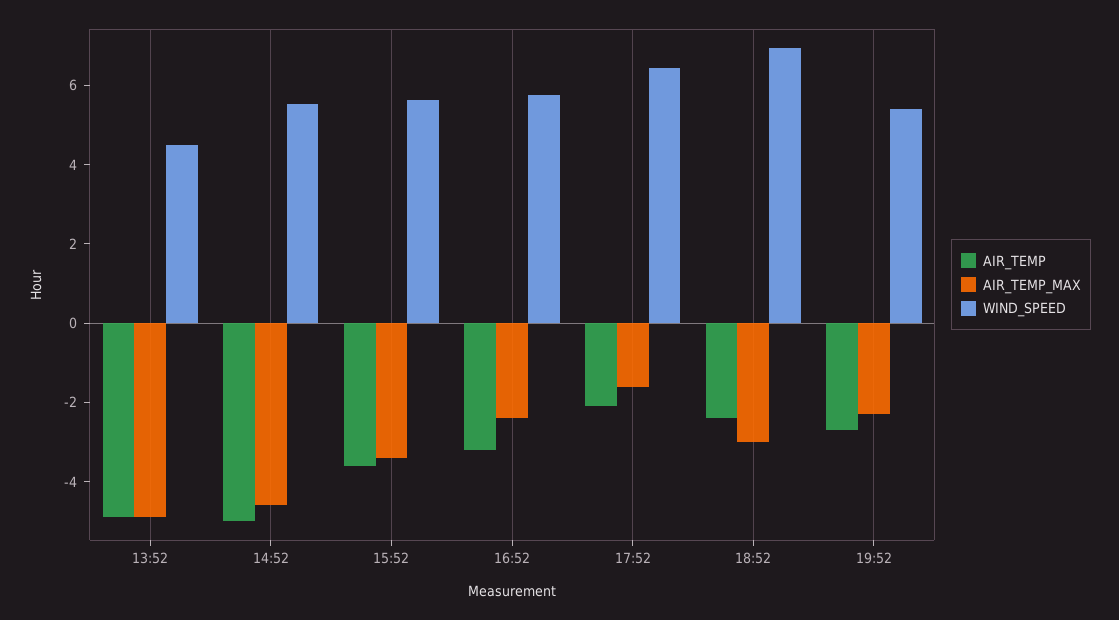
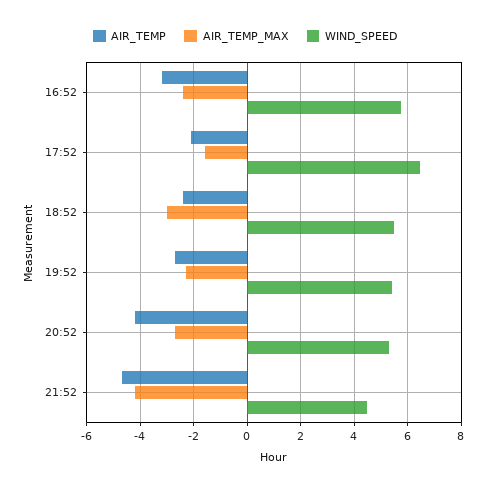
AIR_TEMP, 13:52: -5 -> none
AIR_TEMP_MAX, 13:52: -5 -> none
WIND_SPEED, 13:52: 4.5 -> none
AIR_TEMP, 14:52: -5 -> none
AIR_TEMP_MAX, 14:52: -4.5 -> none
WIND_SPEED, 14:52: 5.5 -> none
AIR_TEMP, 15:52: -3.5 -> none
AIR_TEMP_MAX, 15:52: -3.5 -> none
WIND_SPEED, 15:52: 5.5 -> none
WIND_SPEED, 18:52: 7 -> 5.5
AIR_TEMP, 20:52: none -> -4.25
AIR_TEMP_MAX, 20:52: none -> -2.75
WIND_SPEED, 20:52: none -> 5.25
AIR_TEMP, 21:52: none -> -4.75
AIR_TEMP_MAX, 21:52: none -> -4.25
WIND_SPEED, 21:52: none -> 4.5

